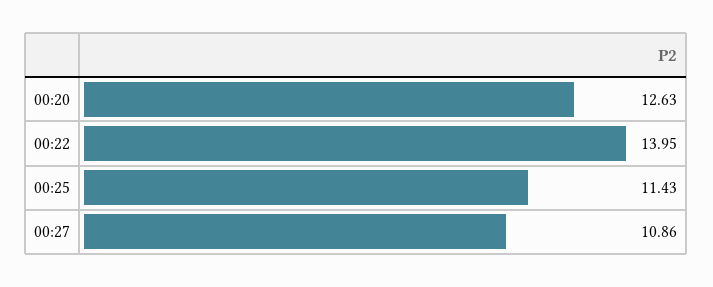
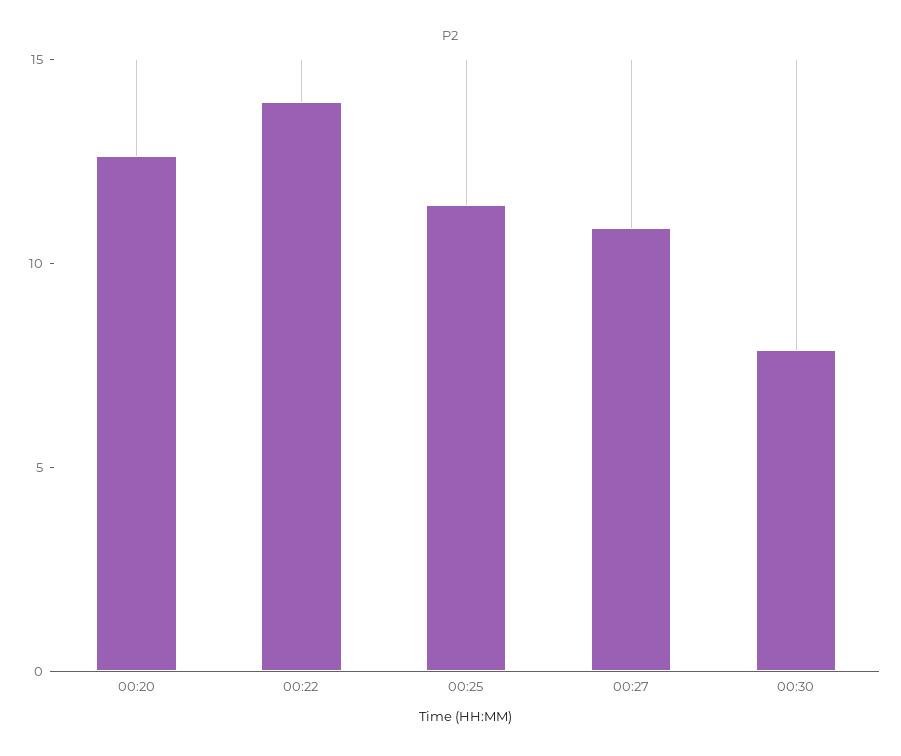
00:30: none -> 8

